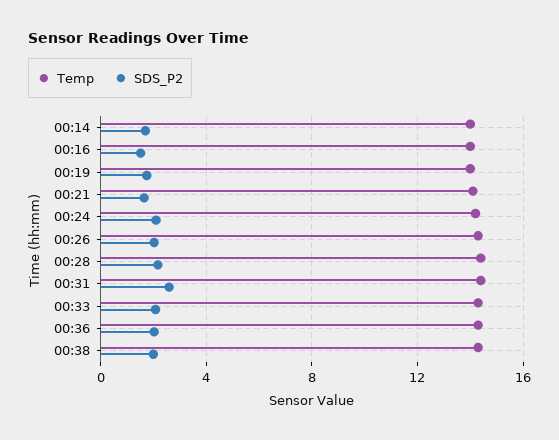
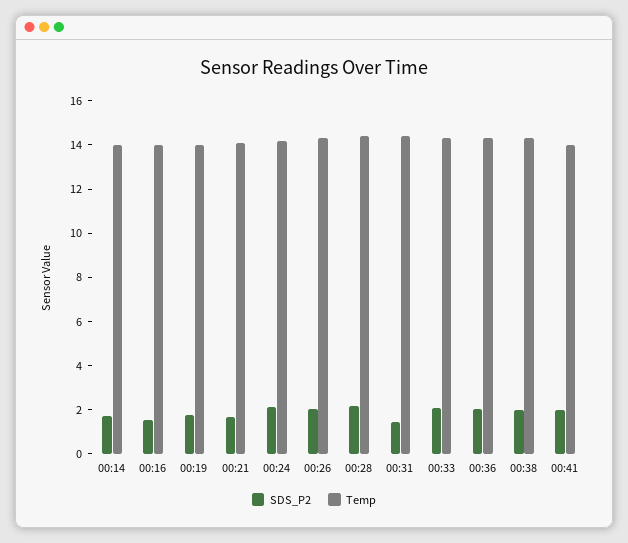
SDS_P2, 00:31: 2.5 -> 1.5
SDS_P2, 00:41: none -> 2
Temp, 00:41: none -> 14

